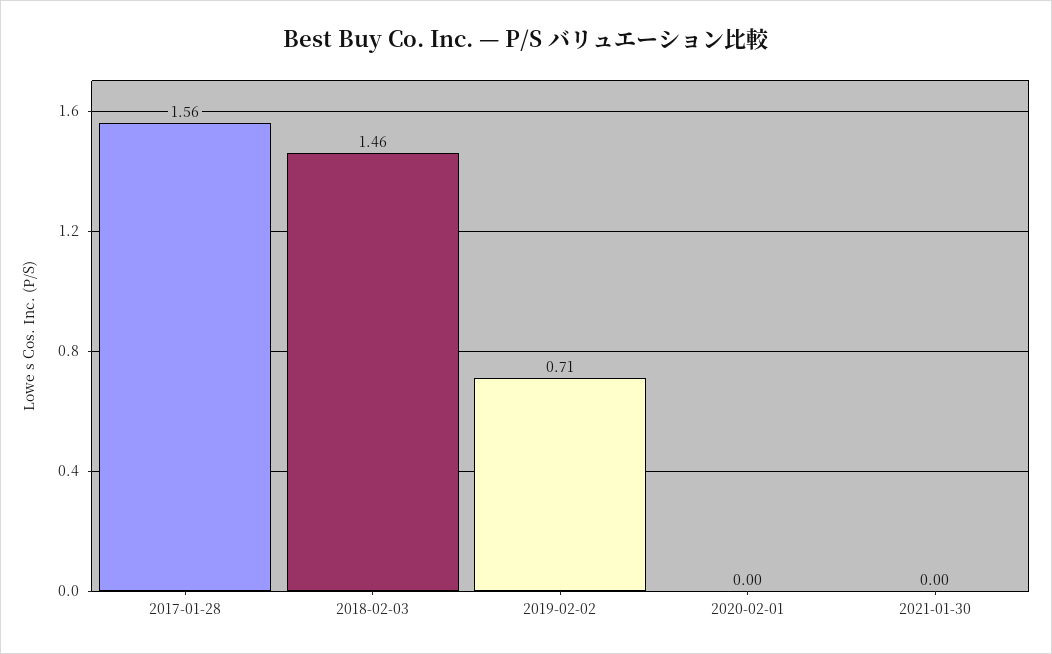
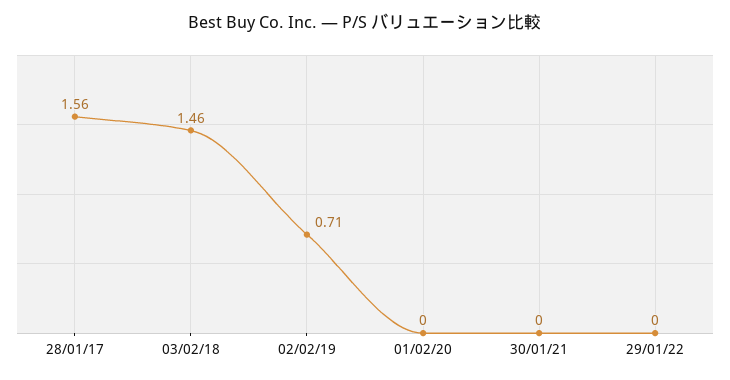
29/01/22: none -> 0

